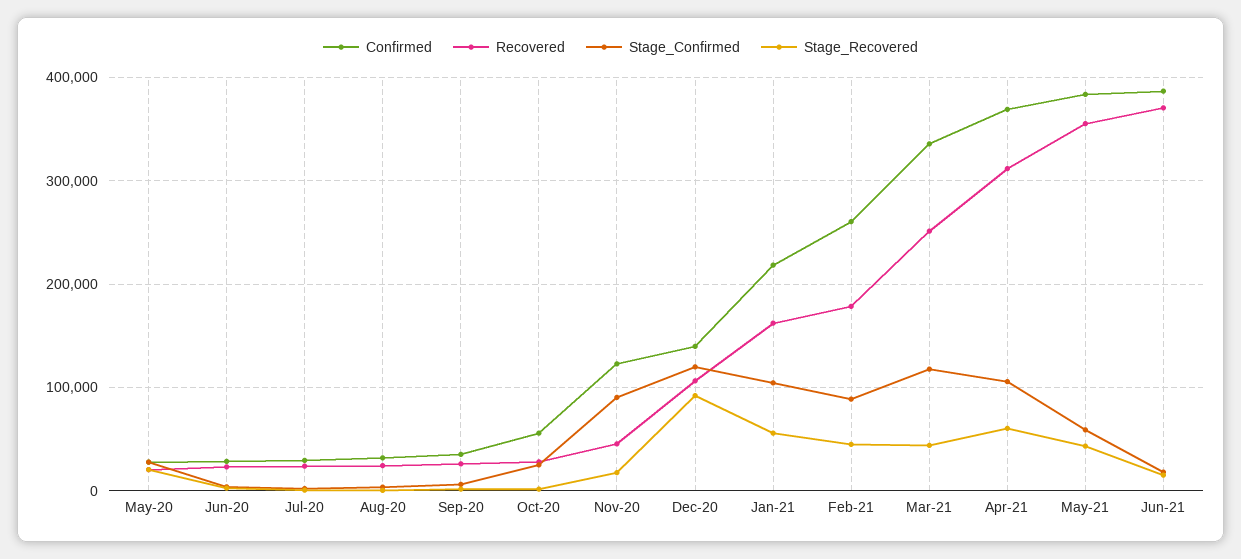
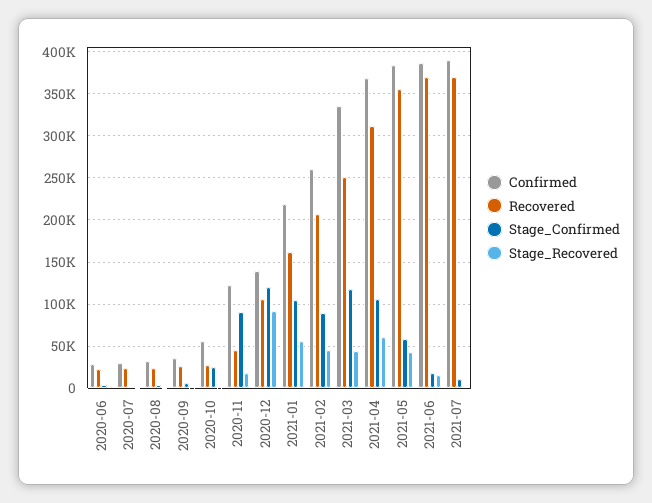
Confirmed, May-20: 30000 -> none
Recovered, May-20: 20000 -> none
Stage_Confirmed, May-20: 30000 -> none
Stage_Recovered, May-20: 20000 -> none
Recovered, Feb-21: 180000 -> 210000
Confirmed, 2021-07: none -> 390000
Recovered, 2021-07: none -> 370000
Stage_Confirmed, 2021-07: none -> 10000
Stage_Recovered, 2021-07: none -> 0

